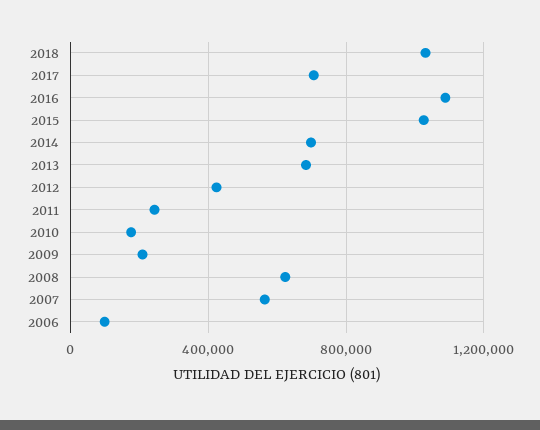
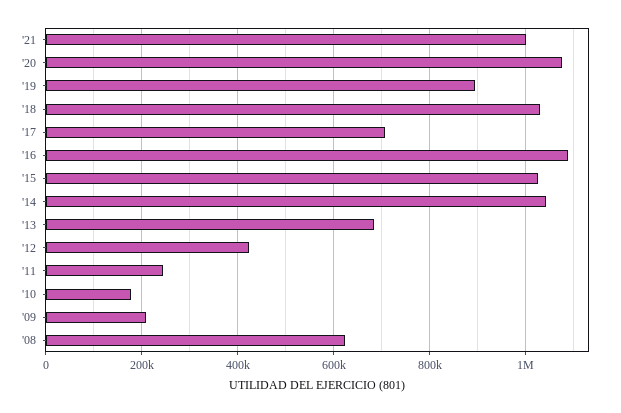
2014: 700000 -> 1040000
2007: 550000 -> none
2006: 100000 -> none
'21: none -> 1000000
'20: none -> 1080000
'19: none -> 900000

